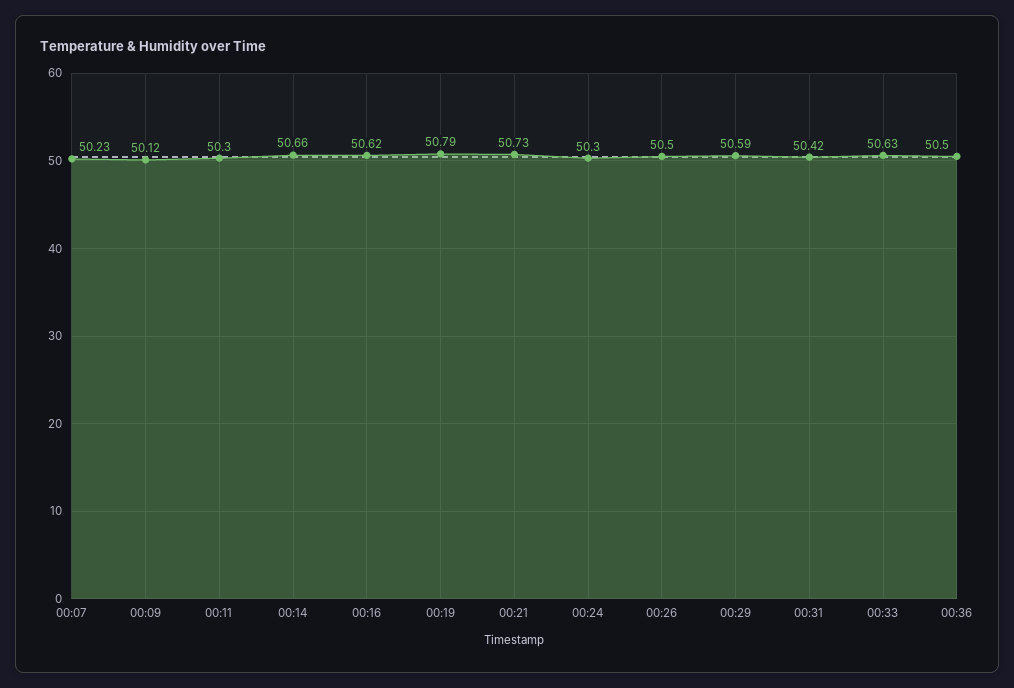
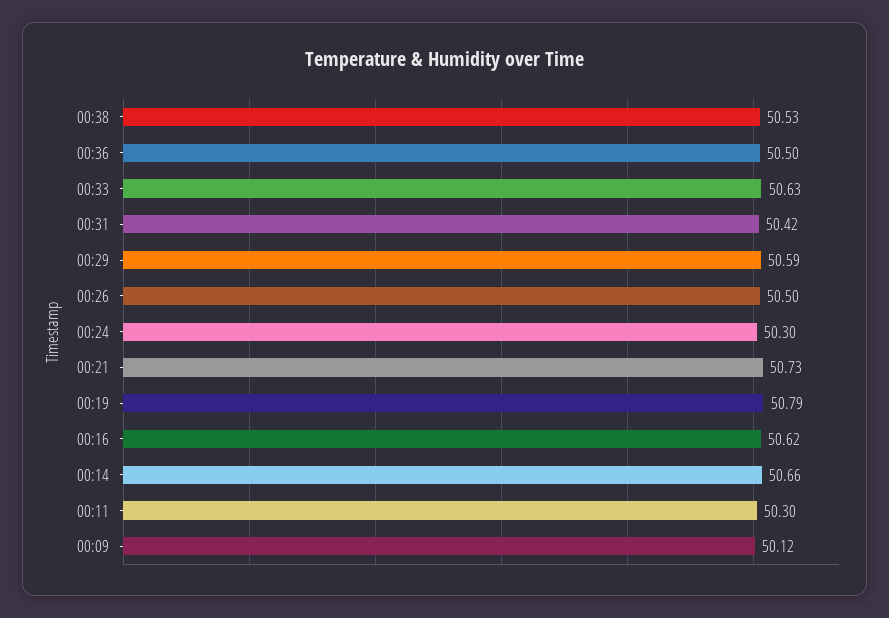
00:07: 50.23 -> none
00:38: none -> 50.53

